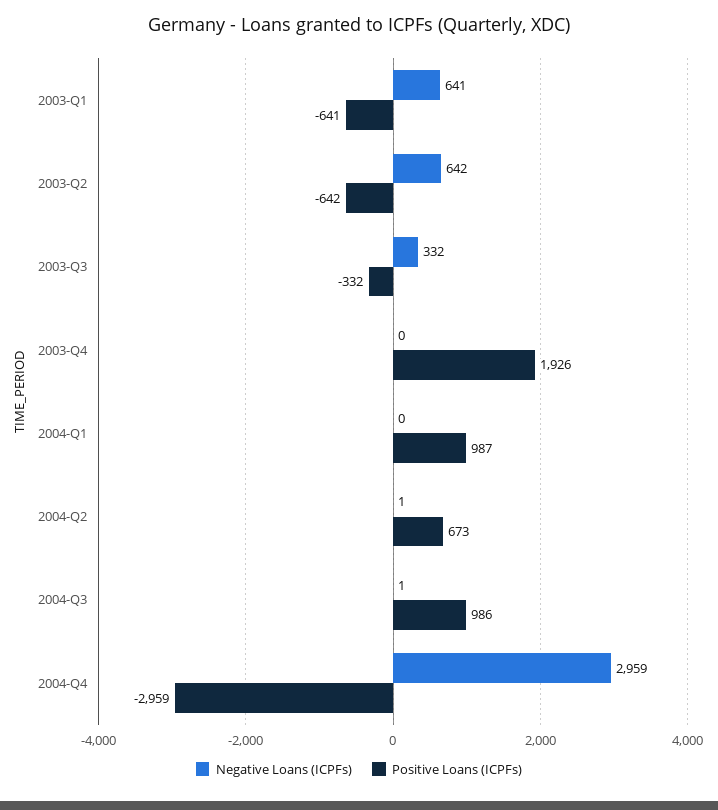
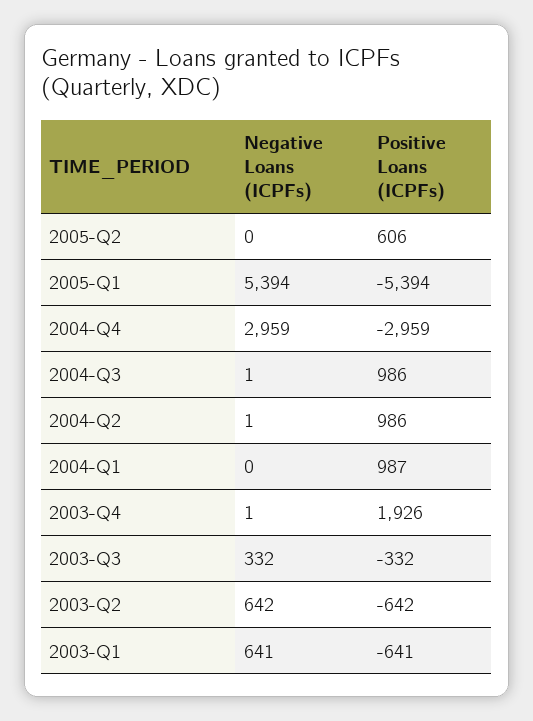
Negative Loans (ICPFs), 2003-Q4: 0 -> 1
Positive Loans (ICPFs), 2004-Q2: 673 -> 986
Negative Loans (ICPFs), 2005-Q2: none -> 0
Positive Loans (ICPFs), 2005-Q2: none -> 606
Negative Loans (ICPFs), 2005-Q1: none -> 5394
Positive Loans (ICPFs), 2005-Q1: none -> -5394

